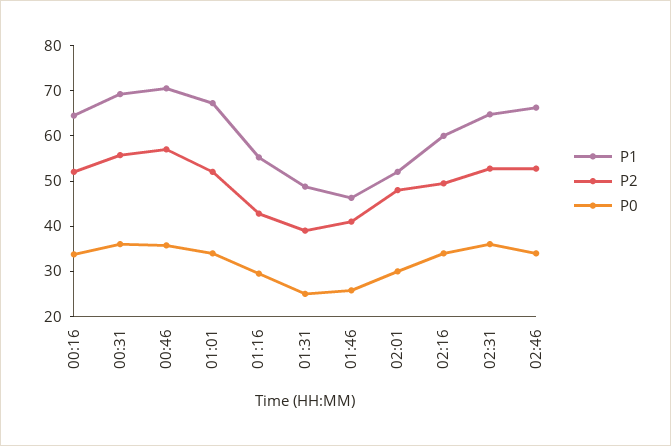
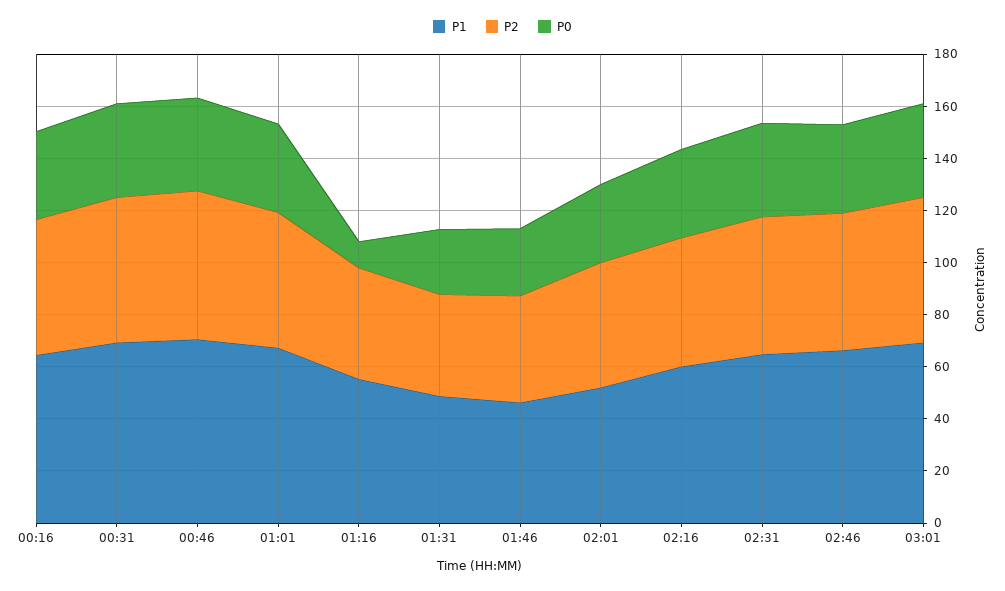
P0, 01:16: 30 -> 10
P1, 03:01: none -> 70
P2, 03:01: none -> 55
P0, 03:01: none -> 35

